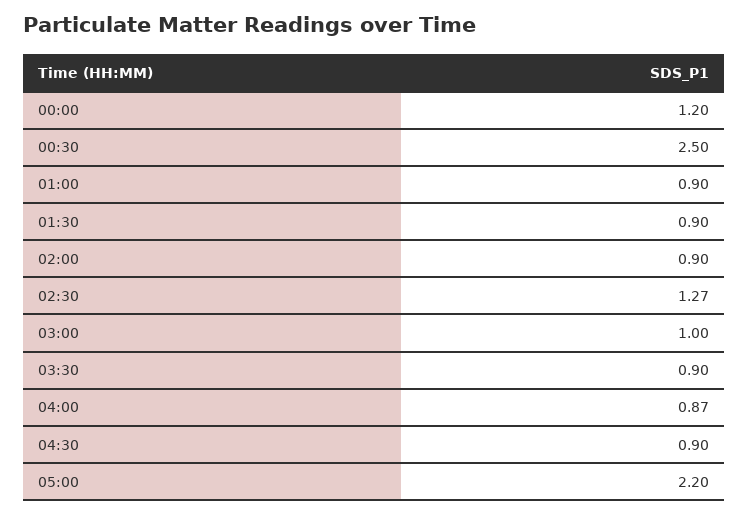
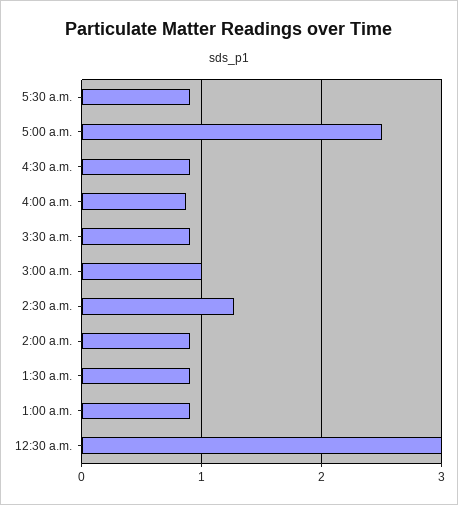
00:00: 1.2 -> none
00:30: 2.5 -> 3
05:00: 2.2 -> 2.5
5:30 a.m.: none -> 0.9

